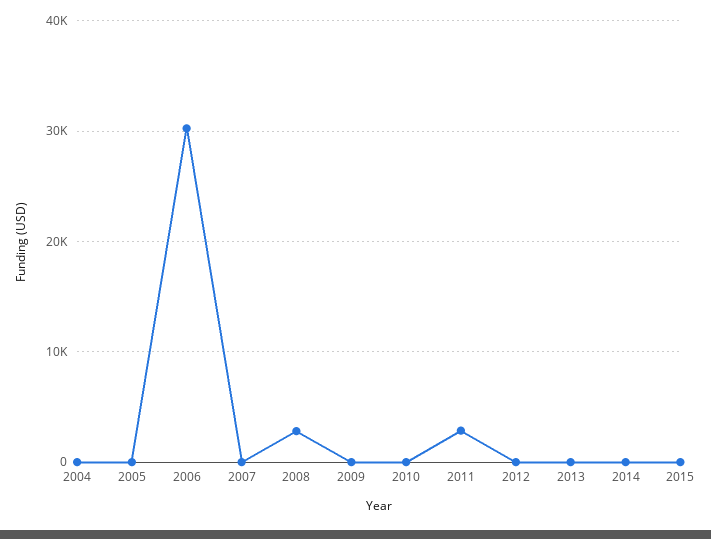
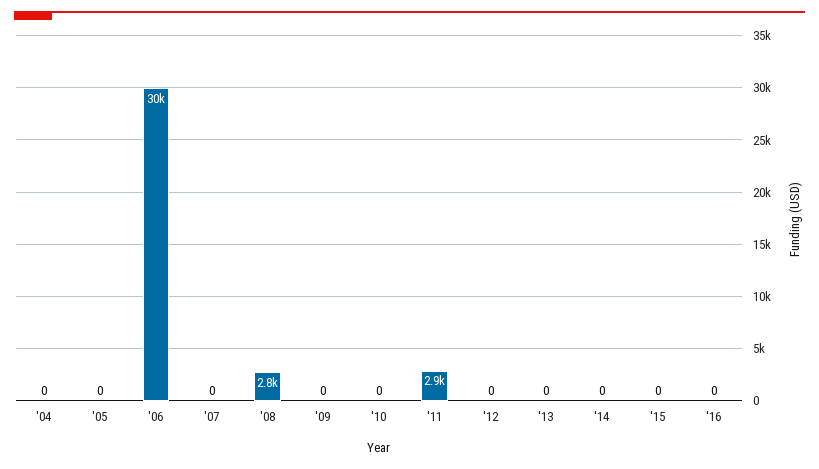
'16: none -> 0

